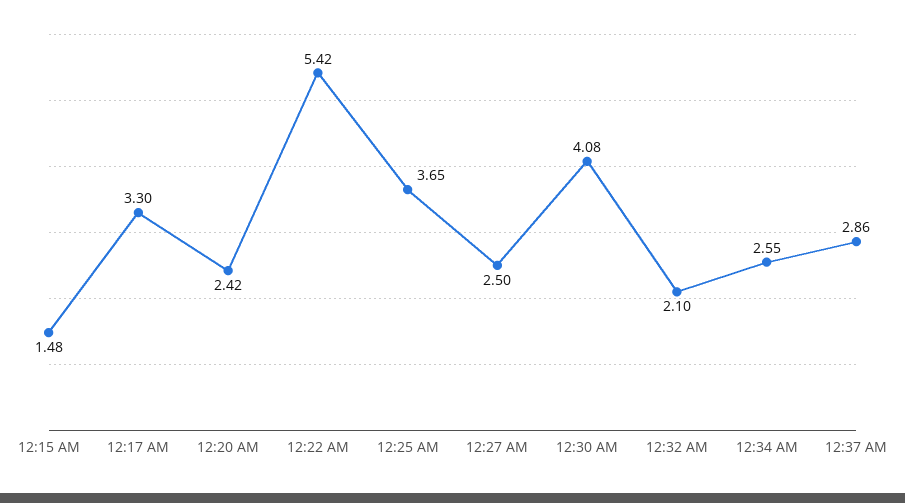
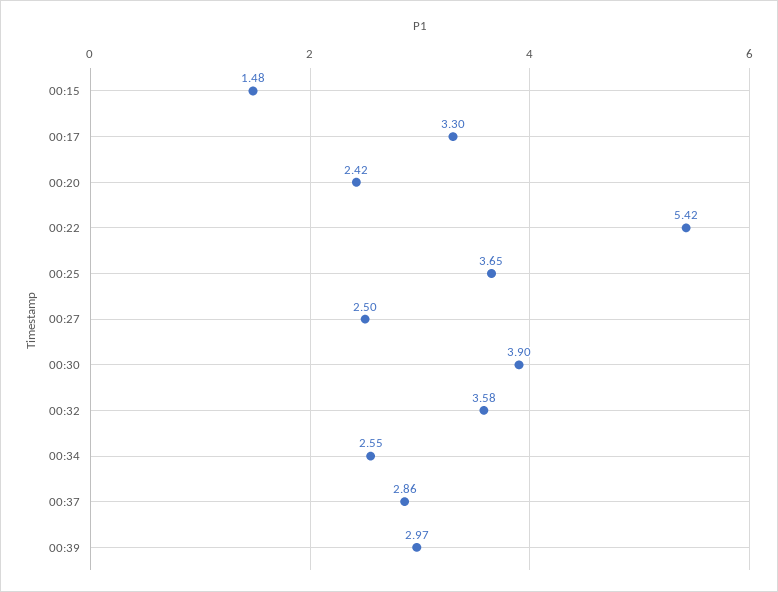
12:30 AM: 4.08 -> 3.9
12:32 AM: 2.1 -> 3.58
00:39: none -> 2.97

